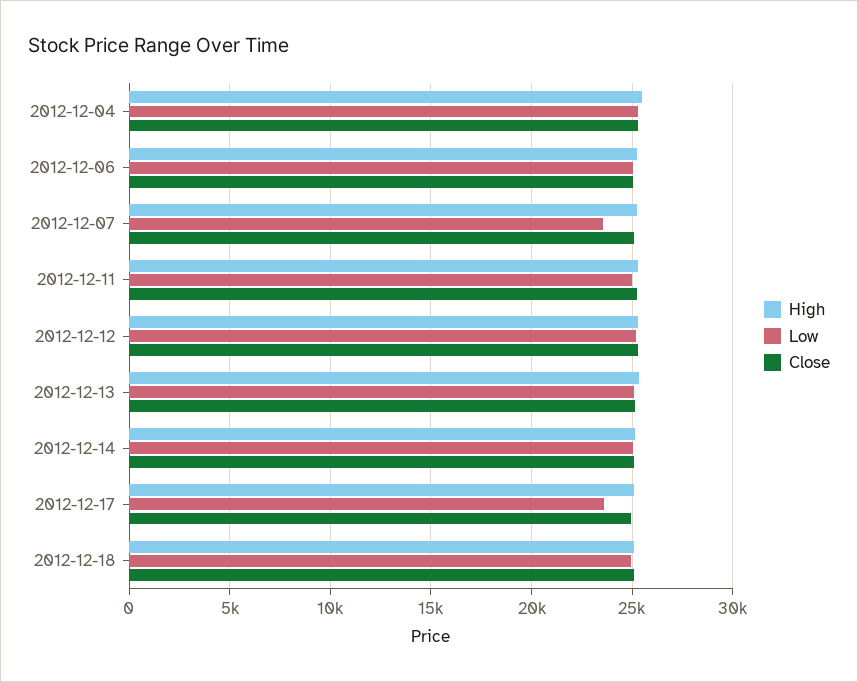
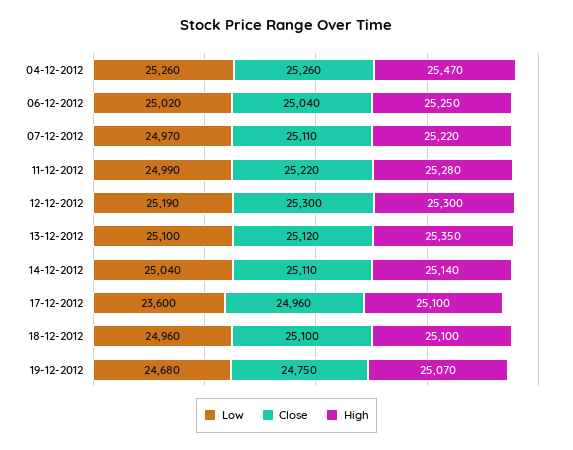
Low, 2012-12-07: 23500 -> 24970
Low, 19-12-2012: none -> 24680
Close, 19-12-2012: none -> 24750
High, 19-12-2012: none -> 25070

